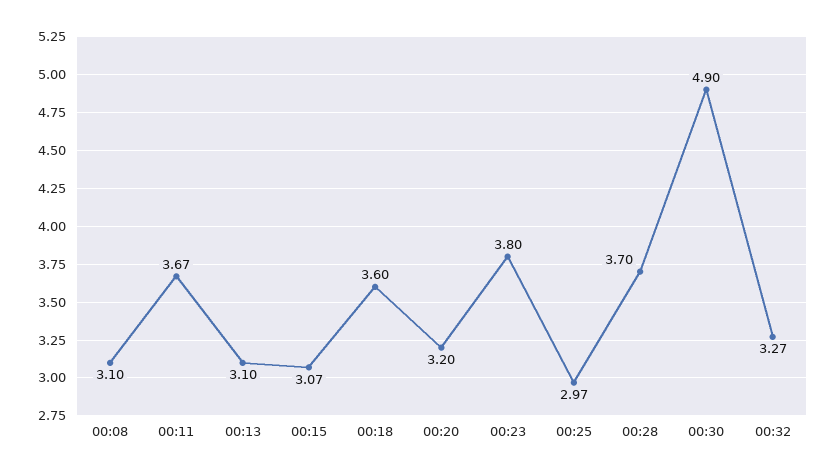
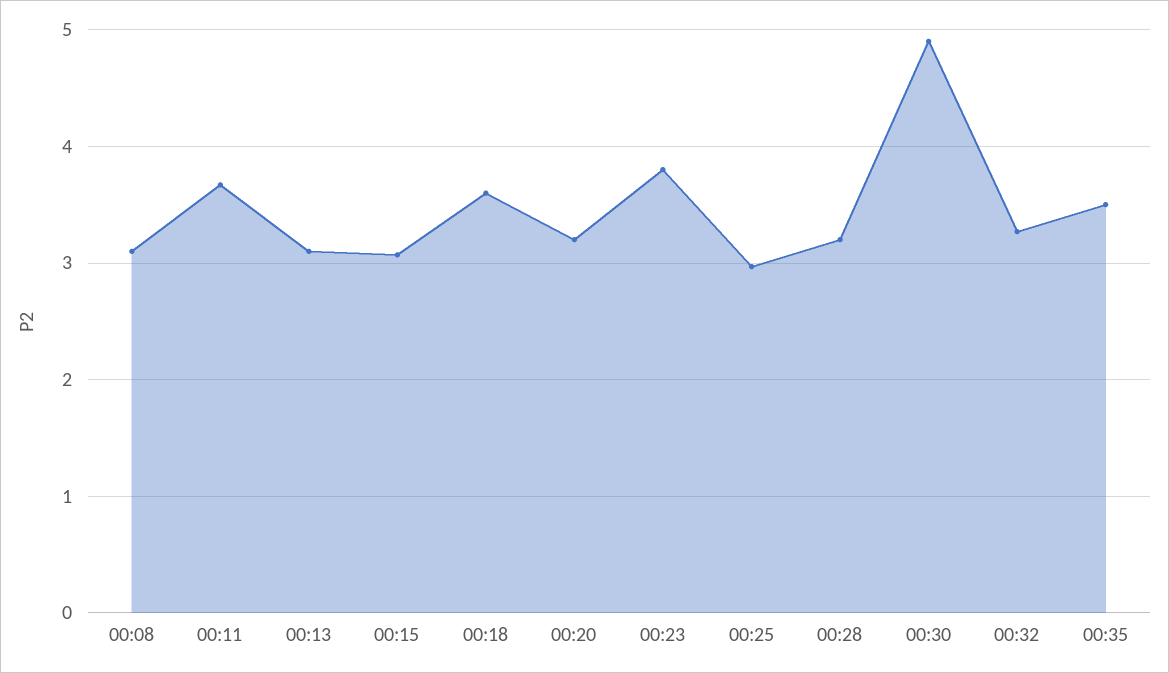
00:28: 3.7 -> 3.2
00:35: none -> 3.5

